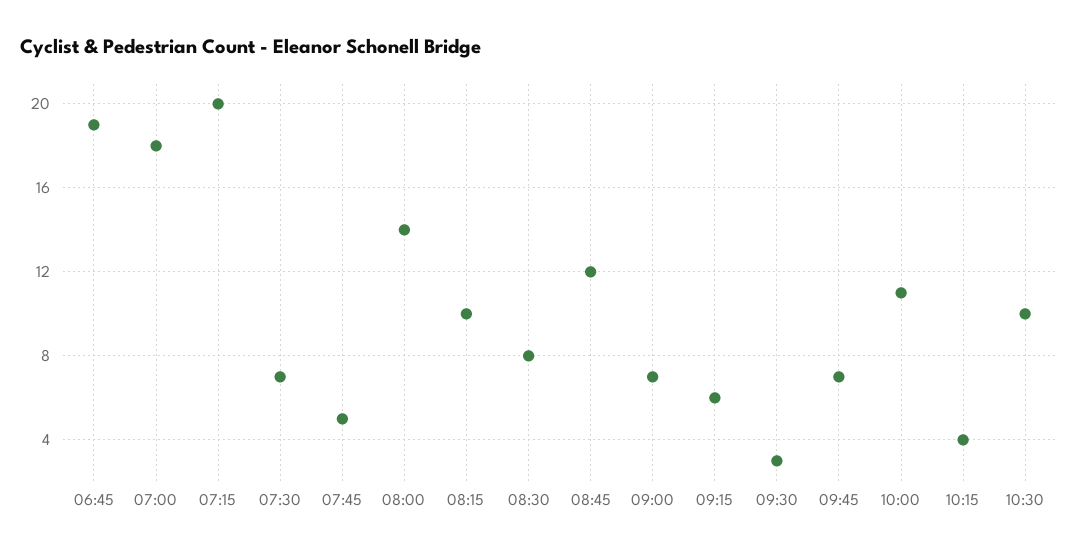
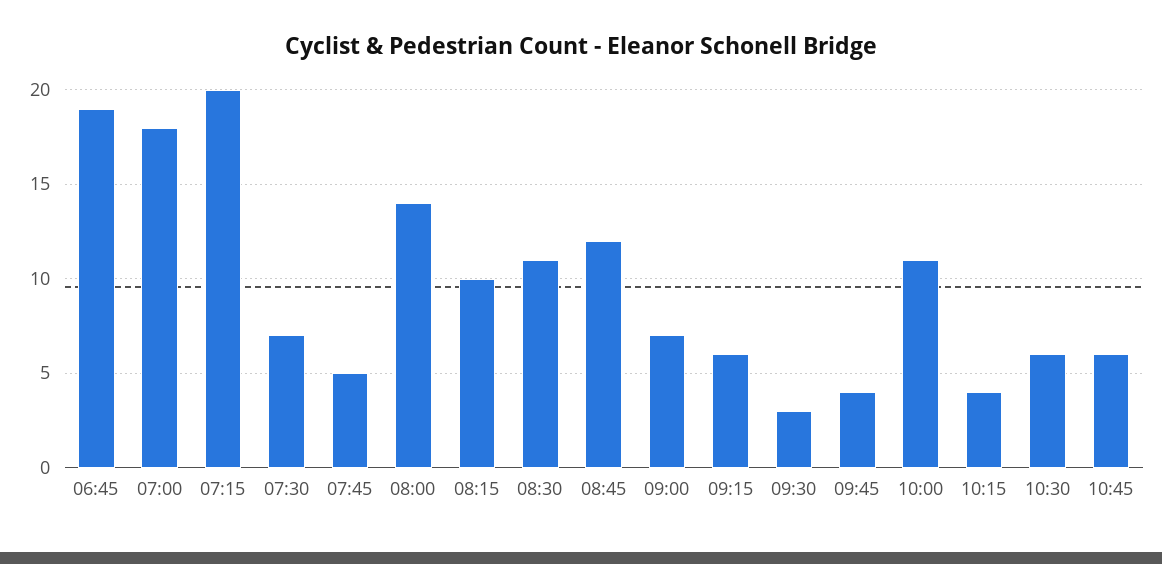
08:30: 8 -> 11
09:45: 7 -> 4
10:30: 10 -> 6
10:45: none -> 6

